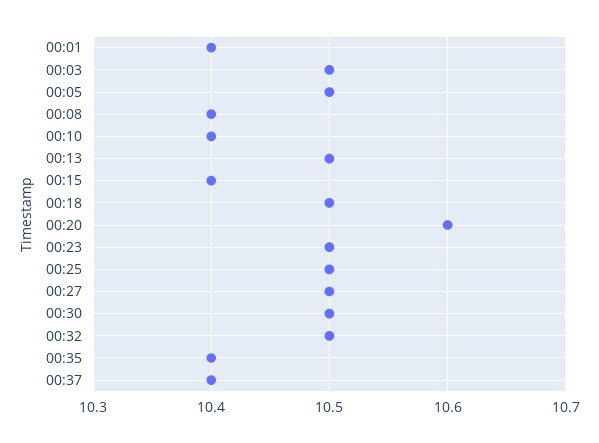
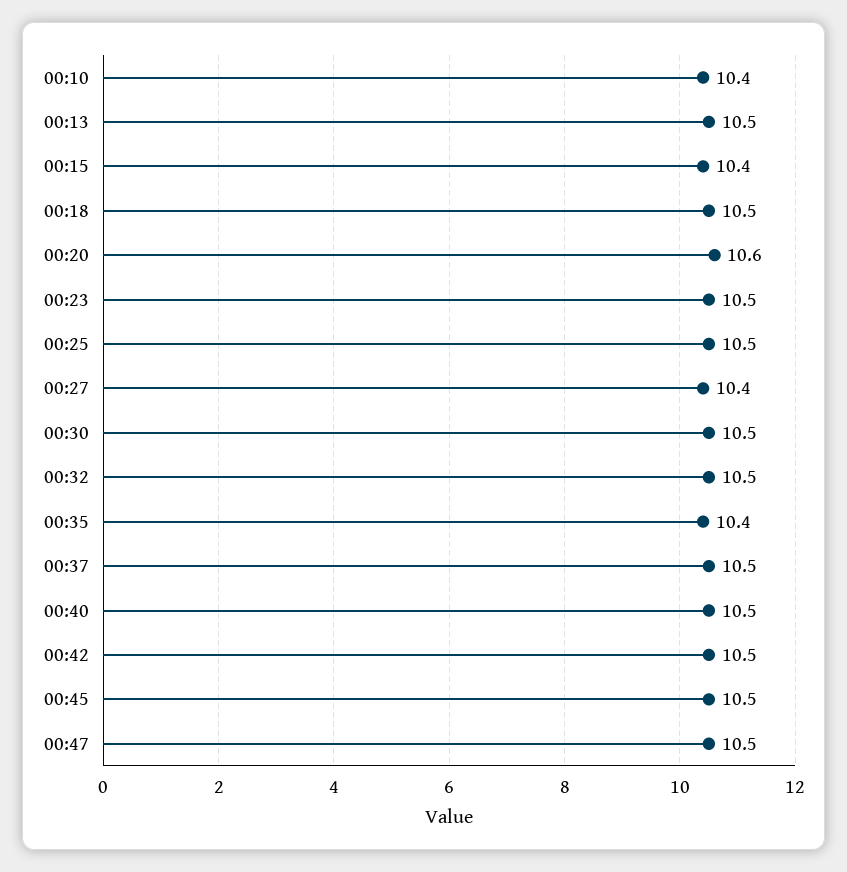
00:01: 10.4 -> none
00:03: 10.5 -> none
00:05: 10.5 -> none
00:08: 10.4 -> none
00:27: 10.5 -> 10.4
00:37: 10.4 -> 10.5
00:40: none -> 10.5
00:42: none -> 10.5
00:45: none -> 10.5
00:47: none -> 10.5

